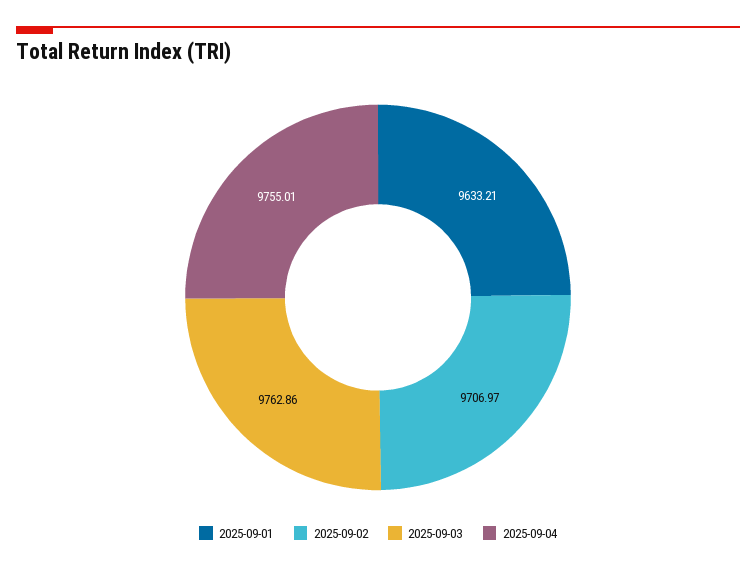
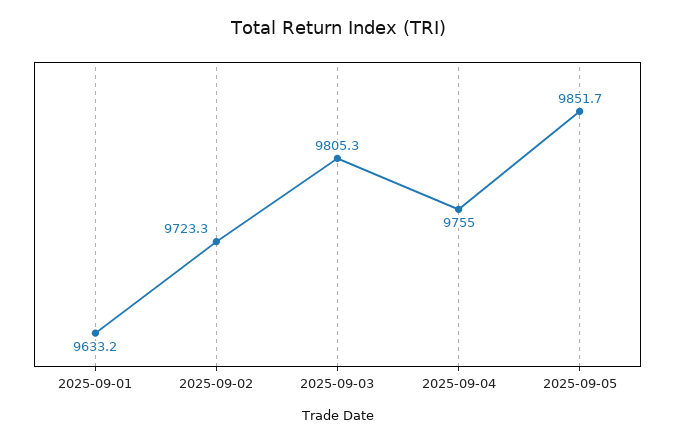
2025-09-02: 9706.97 -> 9723.3
2025-09-03: 9762.86 -> 9805.3
2025-09-05: none -> 9851.7

